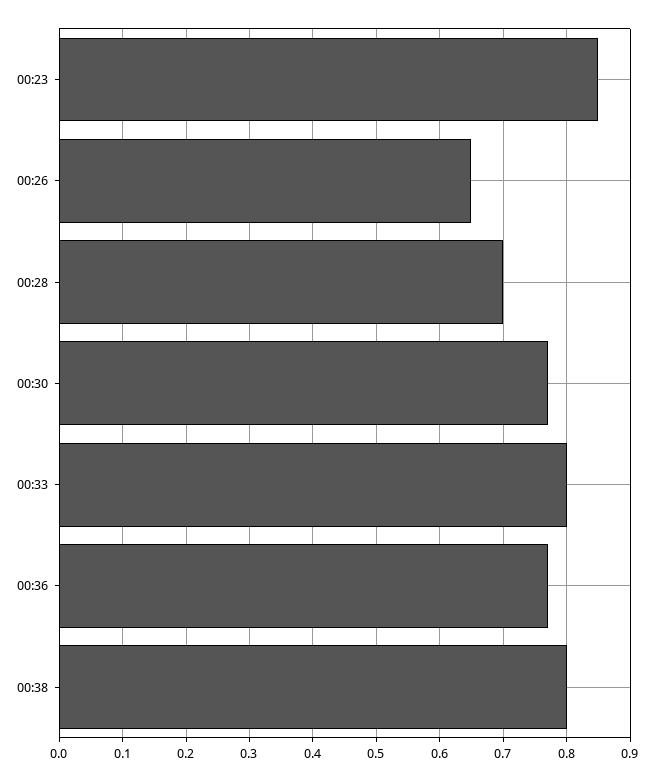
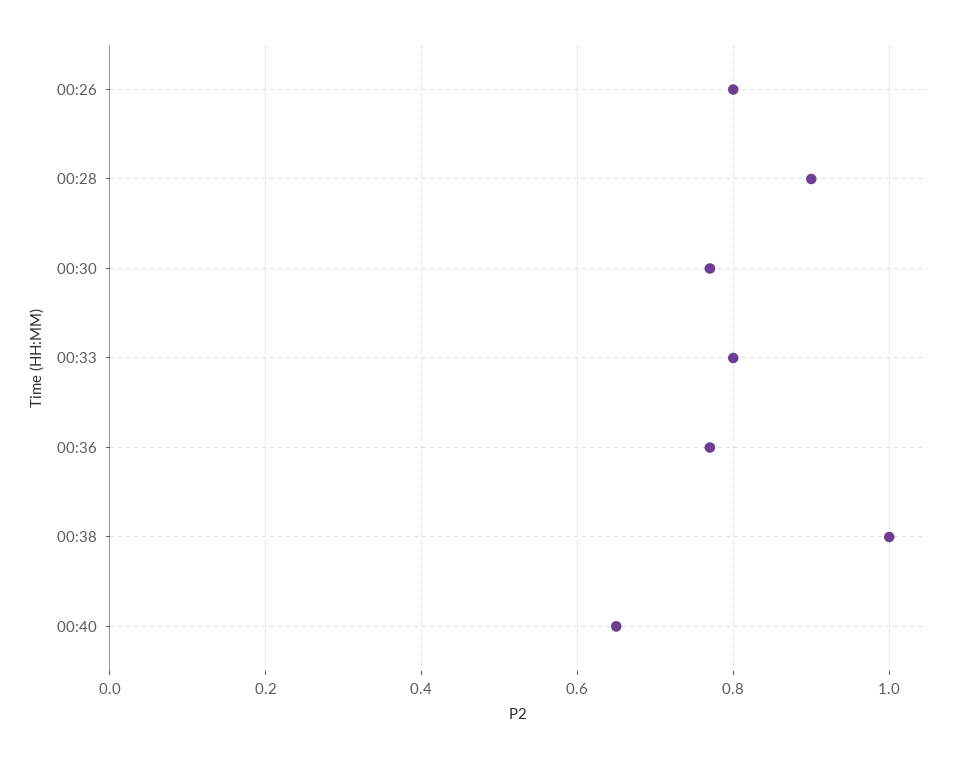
00:23: 0.85 -> none
00:26: 0.65 -> 0.8
00:28: 0.7 -> 0.9
00:38: 0.8 -> 1
00:40: none -> 0.65

